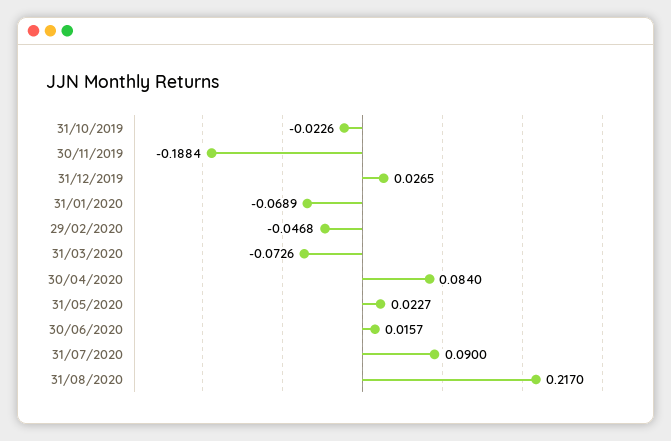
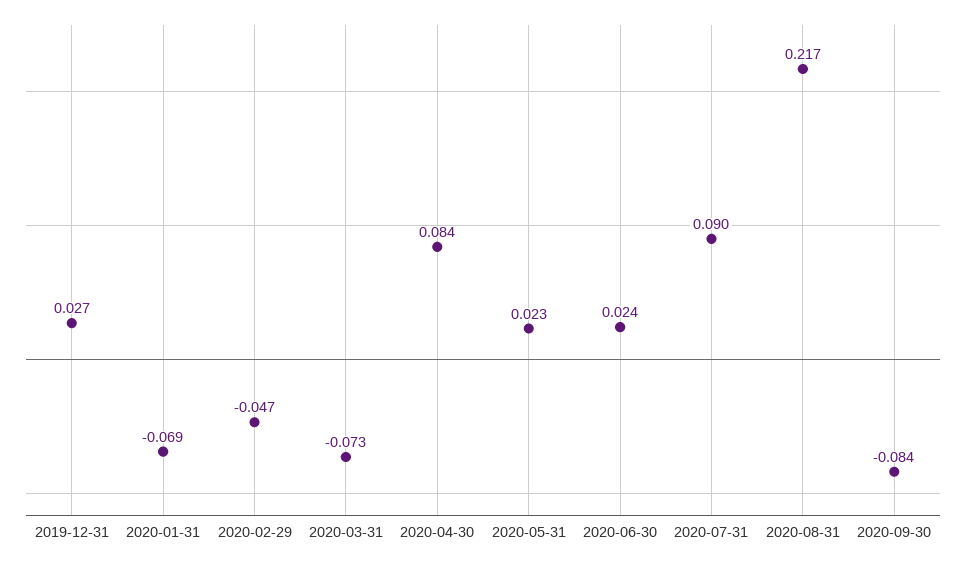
31/10/2019: -0.0226 -> none
30/11/2019: -0.1884 -> none
30/06/2020: 0.0157 -> 0.024
2020-09-30: none -> -0.084

